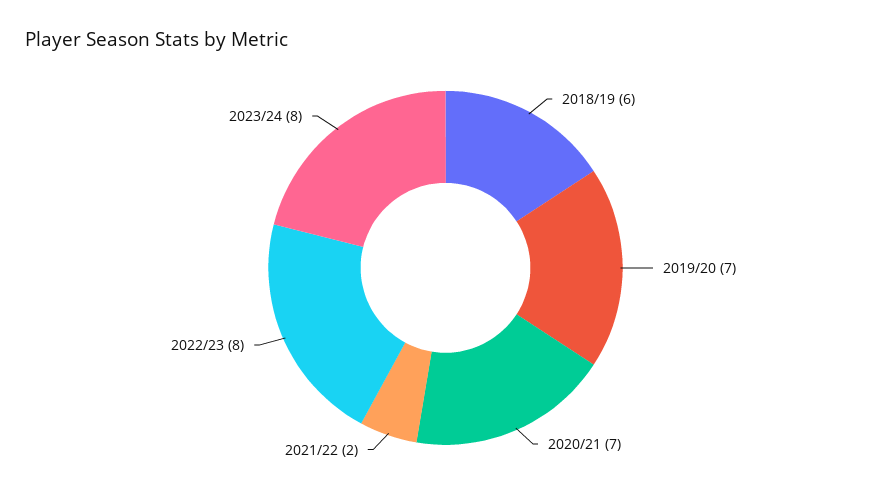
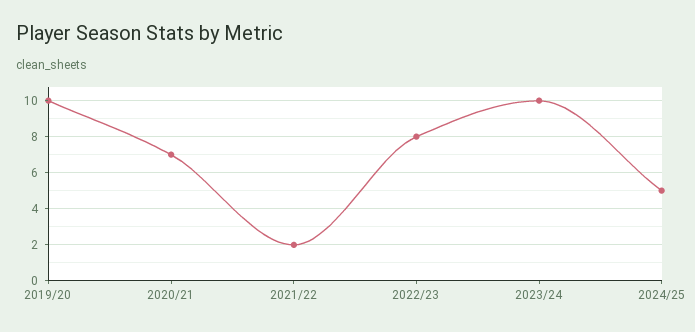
2018/19: 6 -> none
2019/20: 7 -> 10
2023/24: 8 -> 10
2024/25: none -> 5

